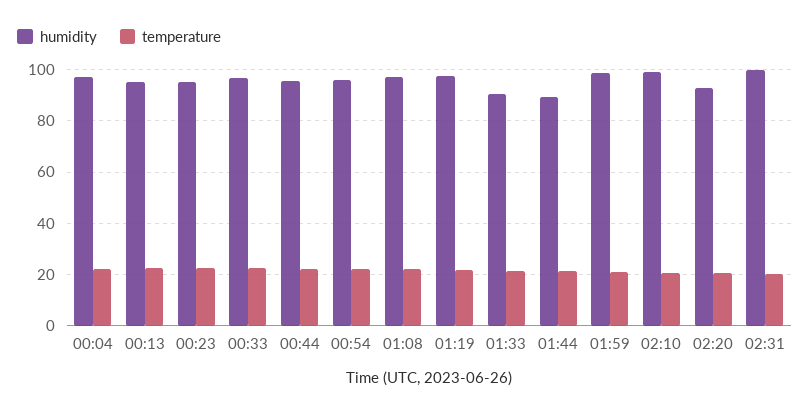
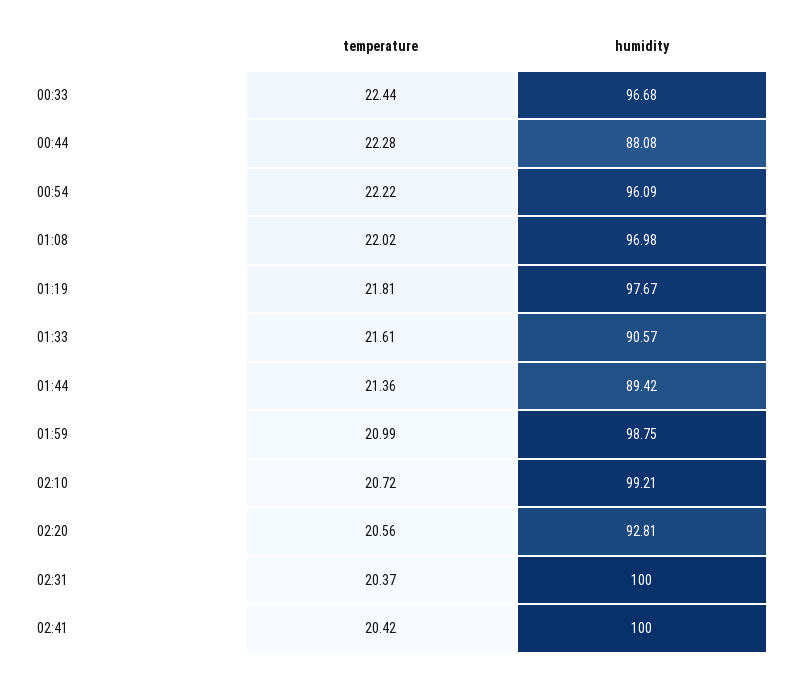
humidity, 00:04: 97.5 -> none
temperature, 00:04: 22.5 -> none
humidity, 00:13: 95 -> none
temperature, 00:13: 22.5 -> none
humidity, 00:23: 95 -> none
temperature, 00:23: 22.5 -> none
humidity, 00:44: 95 -> 88.08
temperature, 02:41: none -> 20.42
humidity, 02:41: none -> 100

